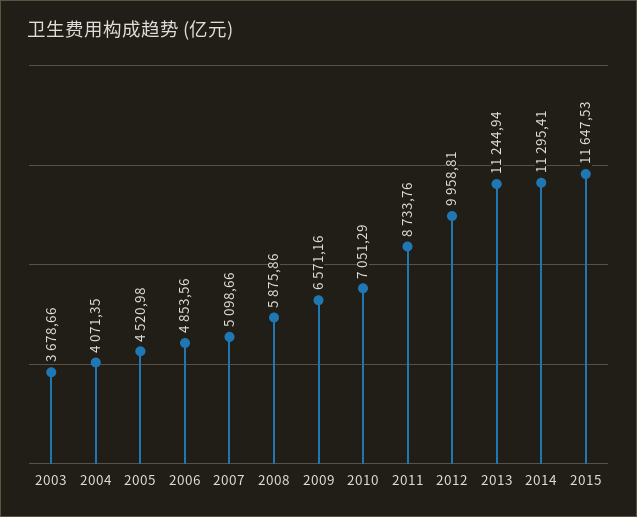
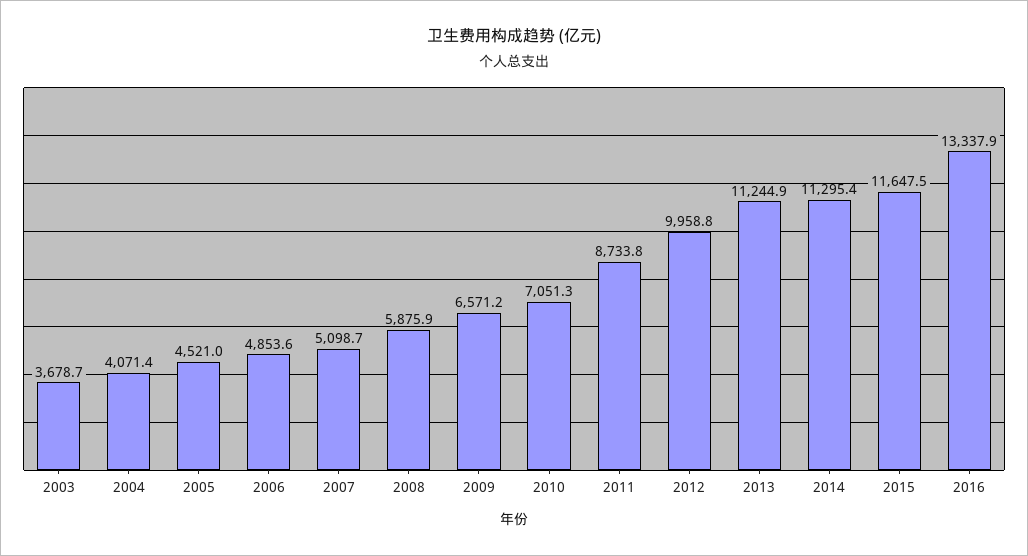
2016: none -> 13337.9

